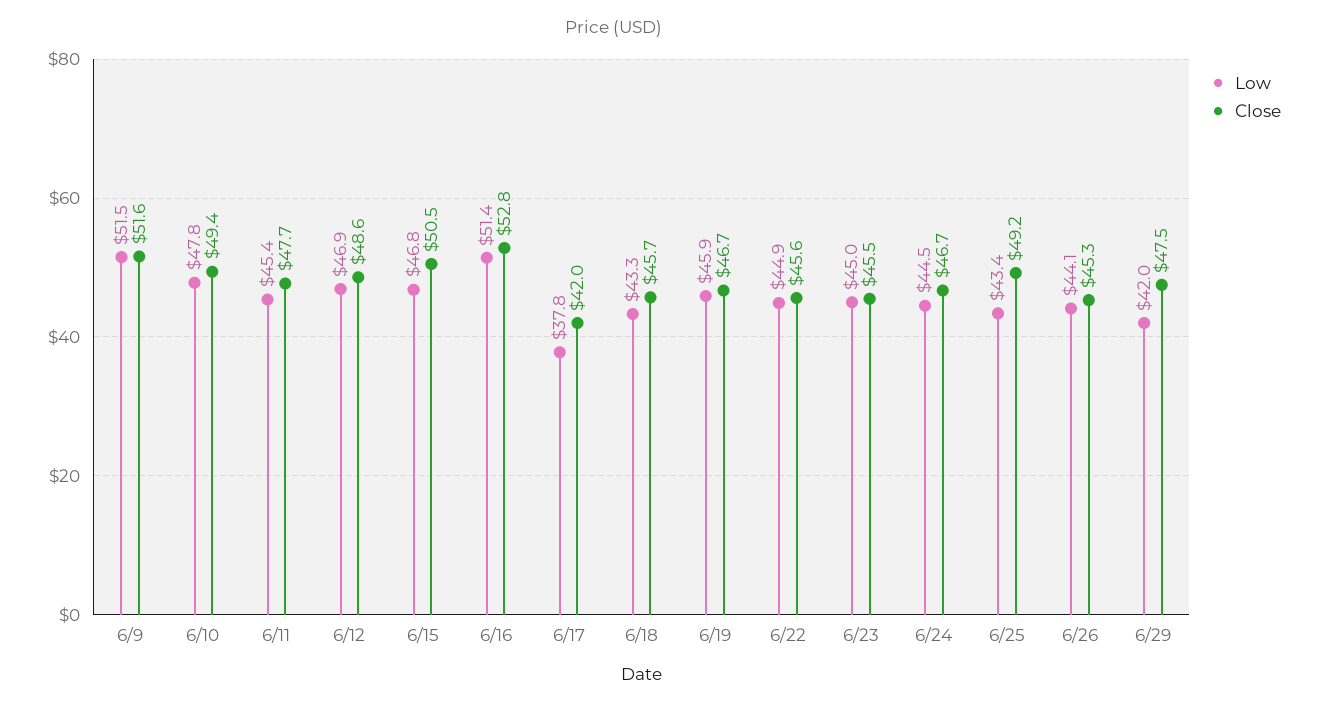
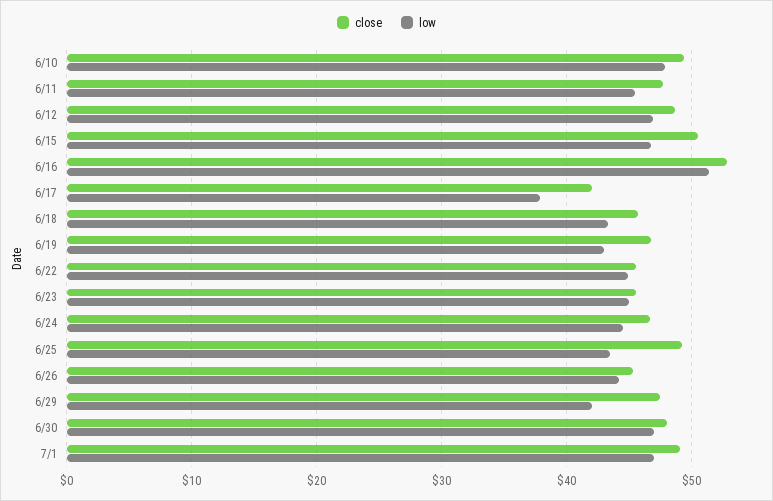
Low, 6/9: 51.5 -> none
Close, 6/9: 51.6 -> none
Low, 6/19: 45.9 -> 43
Close, 6/30: none -> 48
Low, 6/30: none -> 47
Close, 7/1: none -> 49
Low, 7/1: none -> 47

